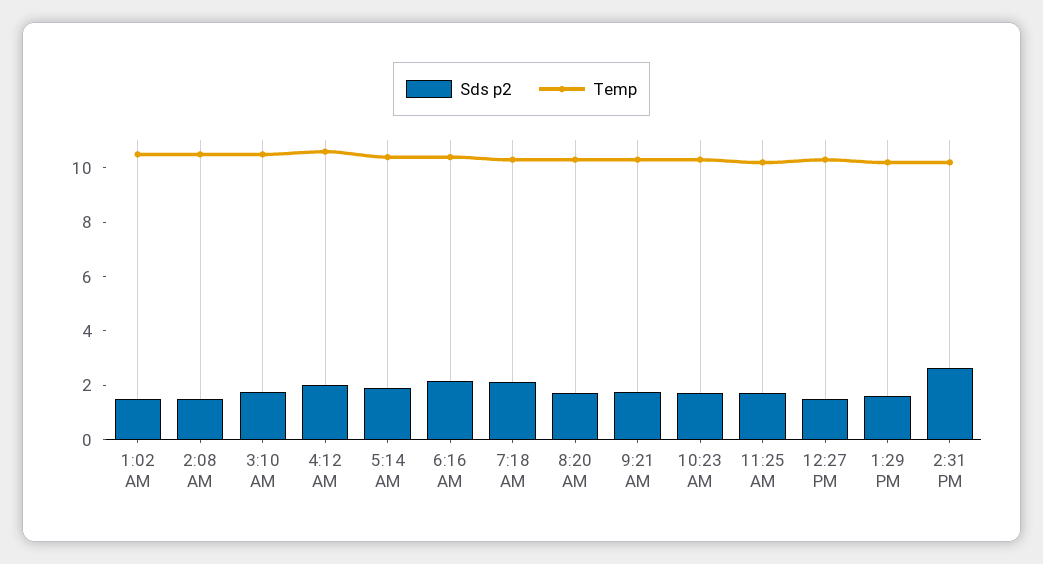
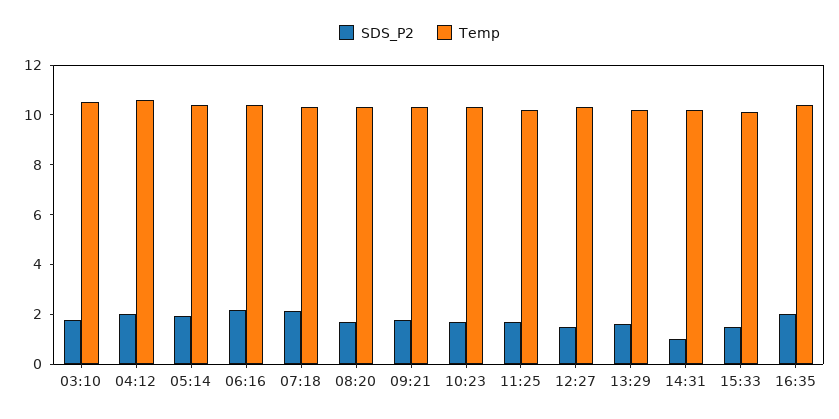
Sds p2, 1:02 AM: 1.5 -> none
Temp, 1:02 AM: 10.5 -> none
Sds p2, 2:08 AM: 1.5 -> none
Temp, 2:08 AM: 10.5 -> none
Sds p2, 2:31 PM: 2.5 -> 1
Sds p2, 15:33: none -> 1.5
Temp, 15:33: none -> 10
Sds p2, 16:35: none -> 2
Temp, 16:35: none -> 10.5

